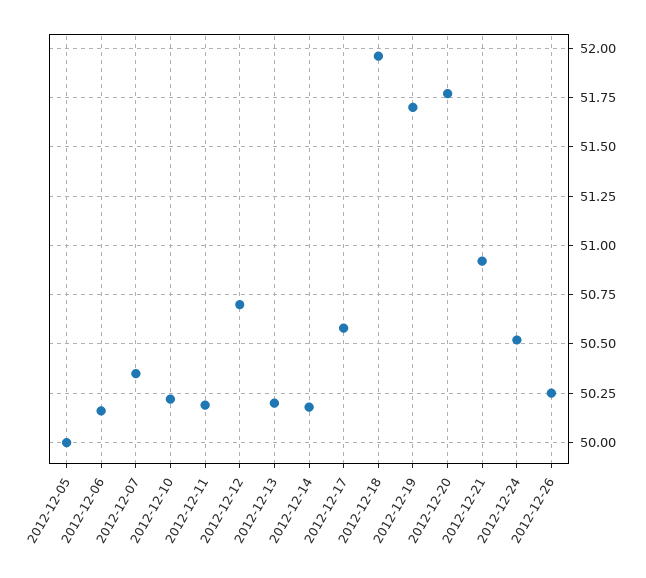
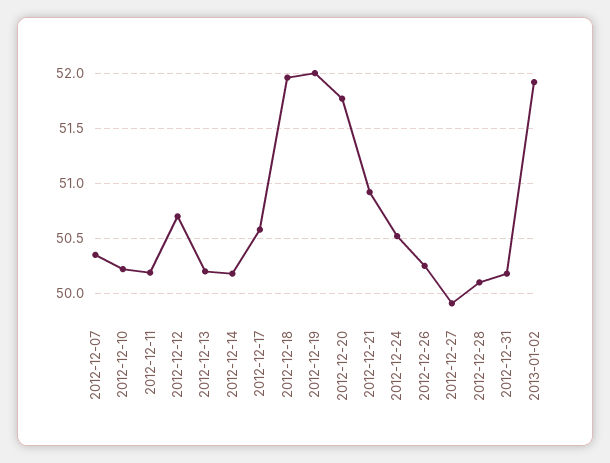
2012-12-05: 50 -> none
2012-12-06: 50.15 -> none
2012-12-19: 51.7 -> 52
2012-12-27: none -> 49.9
2012-12-28: none -> 50.1
2012-12-31: none -> 50.2
2013-01-02: none -> 51.9

